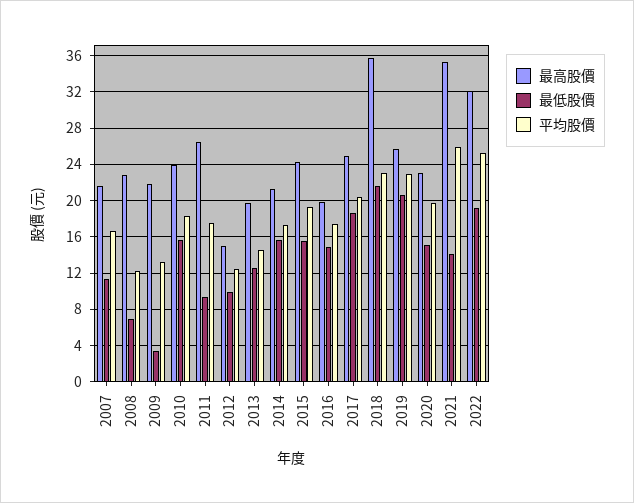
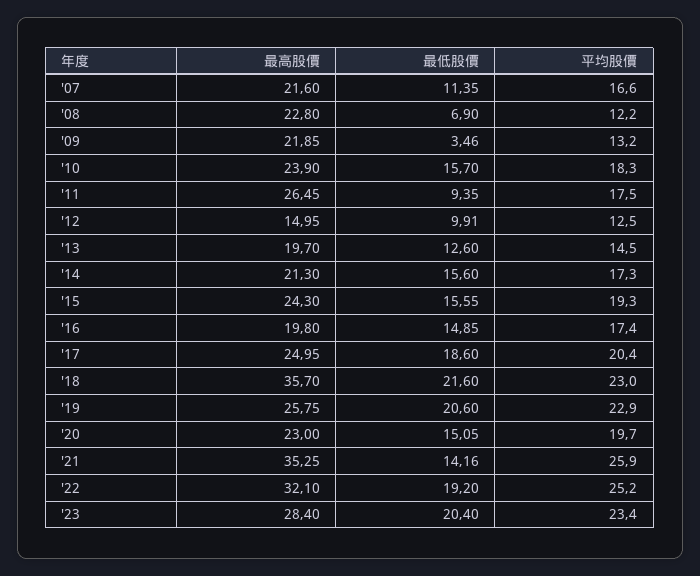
最高股價, '23: none -> 28.4
最低股價, '23: none -> 20.4
平均股價, '23: none -> 23.4

